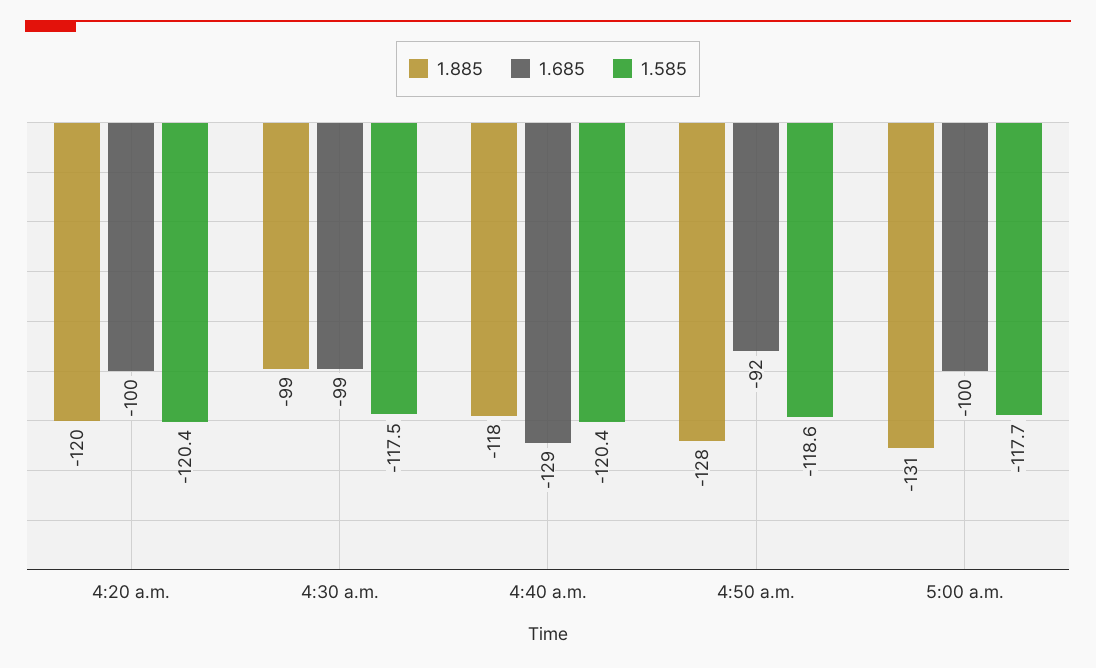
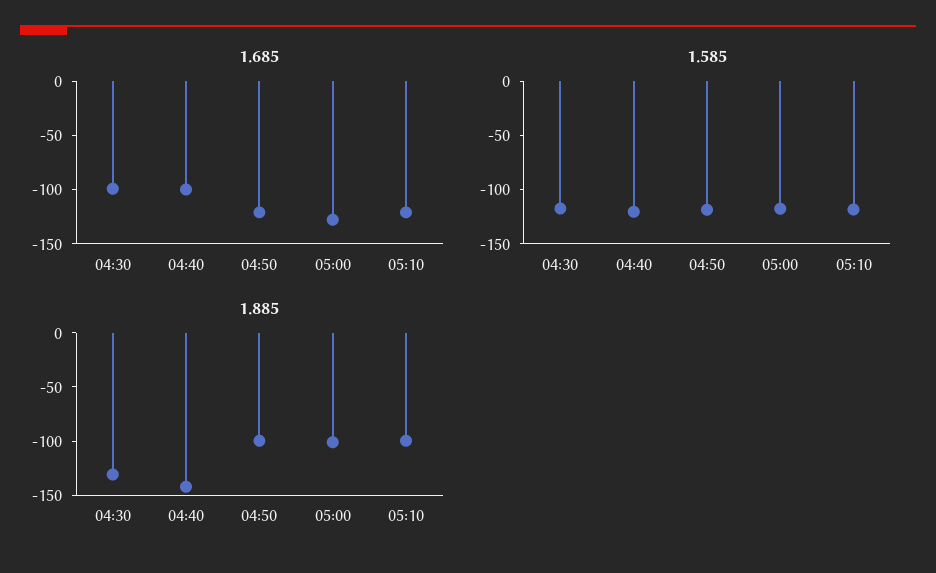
1.885, 4:20 a.m.: -120 -> none
1.685, 4:20 a.m.: -100 -> none
1.585, 4:20 a.m.: -120.4 -> none
1.885, 4:30 a.m.: -99 -> -130
1.885, 4:40 a.m.: -118 -> -140
1.685, 4:40 a.m.: -129 -> -100
1.885, 4:50 a.m.: -128 -> -100
1.685, 4:50 a.m.: -92 -> -120
1.885, 5:00 a.m.: -131 -> -100
1.685, 5:00 a.m.: -100 -> -130
1.685, 05:10: none -> -120
1.585, 05:10: none -> -120
1.885, 05:10: none -> -100

